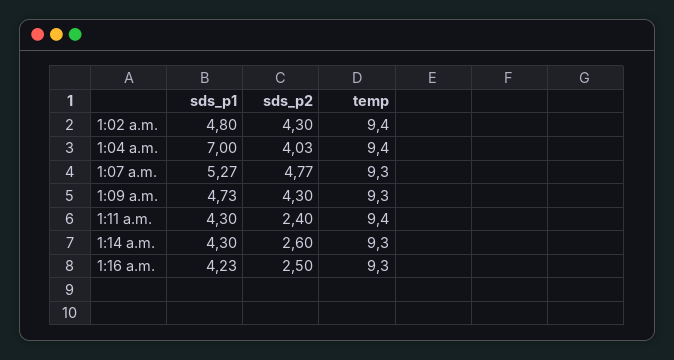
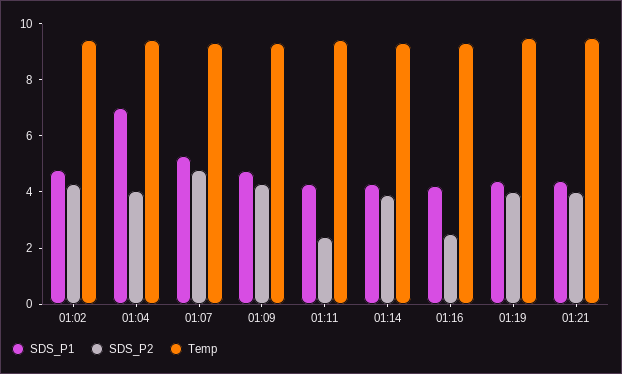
sds_p2, 1:14 a.m.: 2.6 -> 4
sds_p1, 01:19: none -> 4.5
sds_p2, 01:19: none -> 4
temp, 01:19: none -> 9.5
sds_p1, 01:21: none -> 4.5
sds_p2, 01:21: none -> 4
temp, 01:21: none -> 9.5

